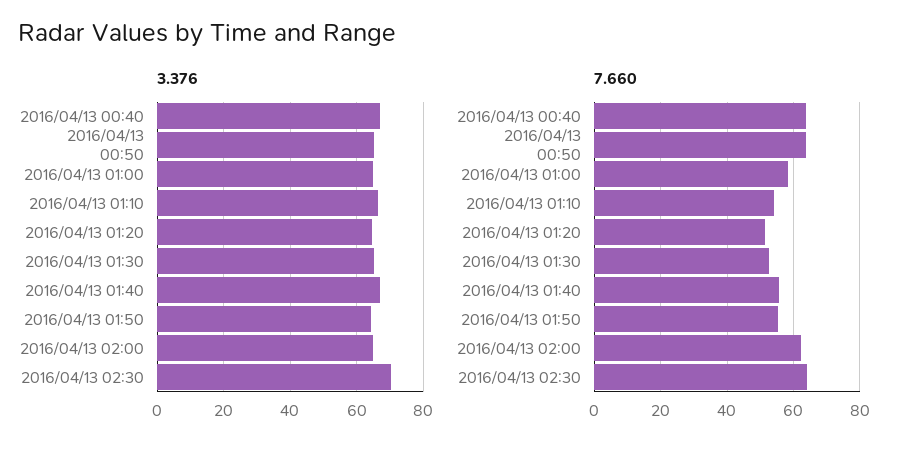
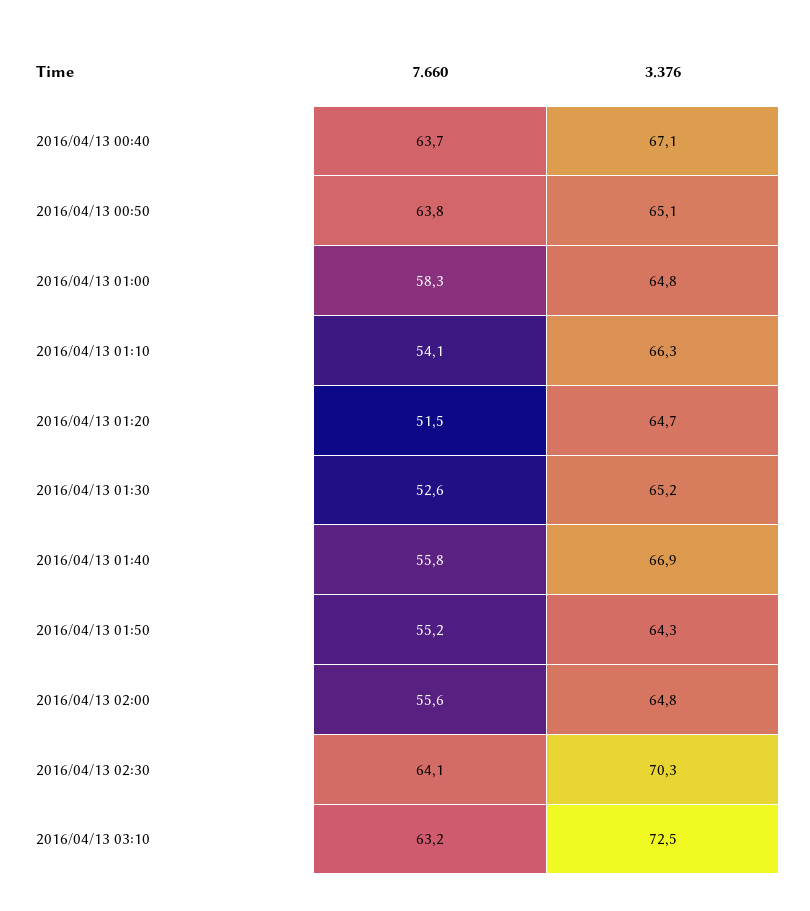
7.660, 2016/04/13 02:00: 62 -> 55.6
7.660, 2016/04/13 03:10: none -> 63.2
3.376, 2016/04/13 03:10: none -> 72.5

